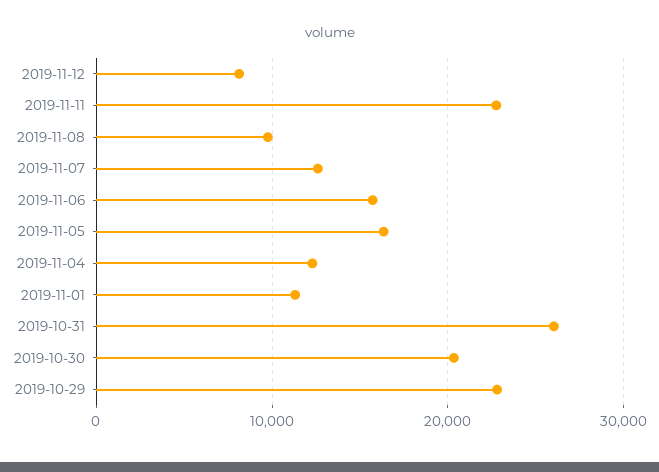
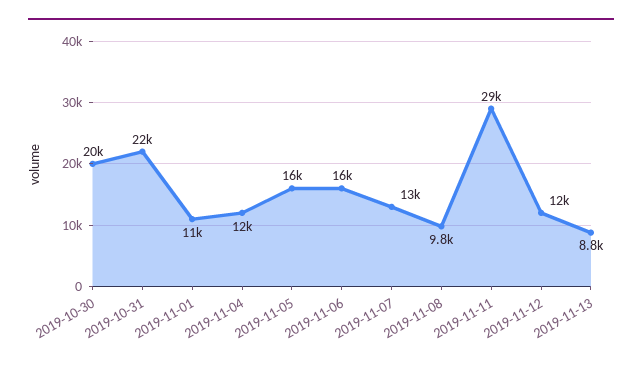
2019-11-12: 8000 -> 12000
2019-11-11: 23000 -> 29000
2019-10-31: 26000 -> 22000
2019-10-29: 23000 -> none
2019-11-13: none -> 8800

